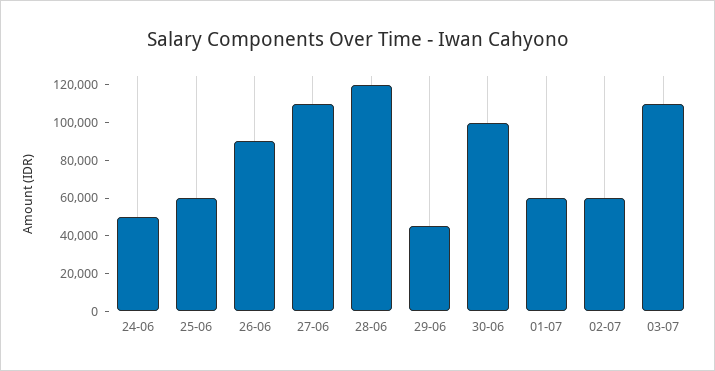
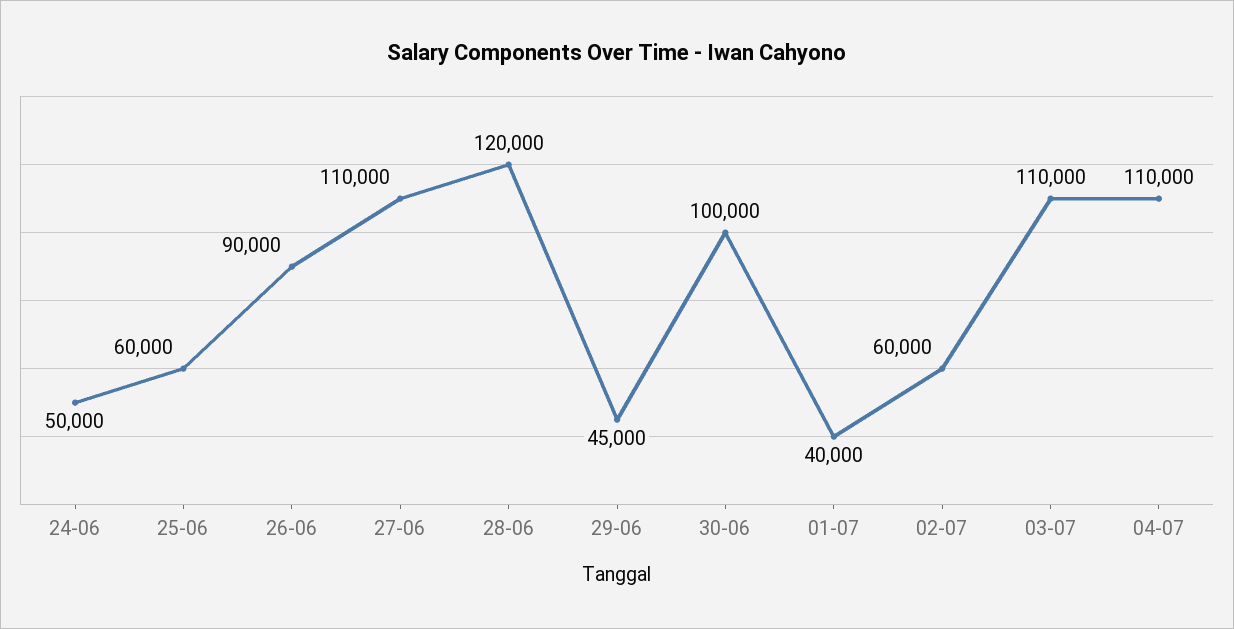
01-07: 60000 -> 40000
04-07: none -> 110000

